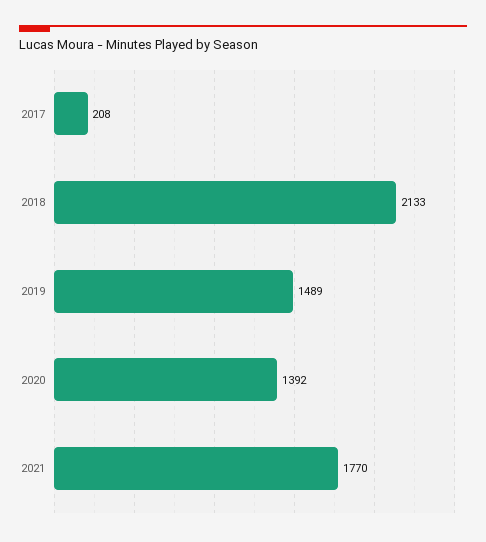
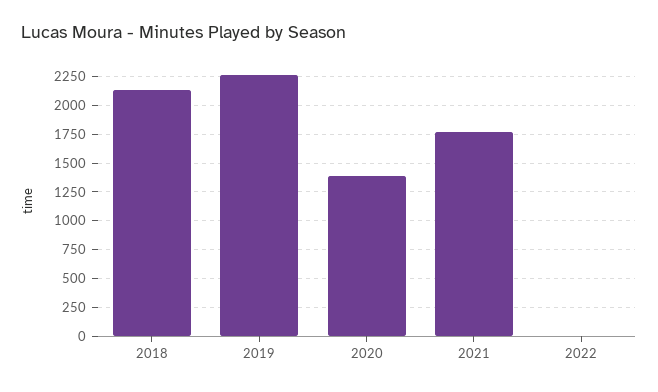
2017: 208 -> none
2019: 1489 -> 2250
2022: none -> 0

